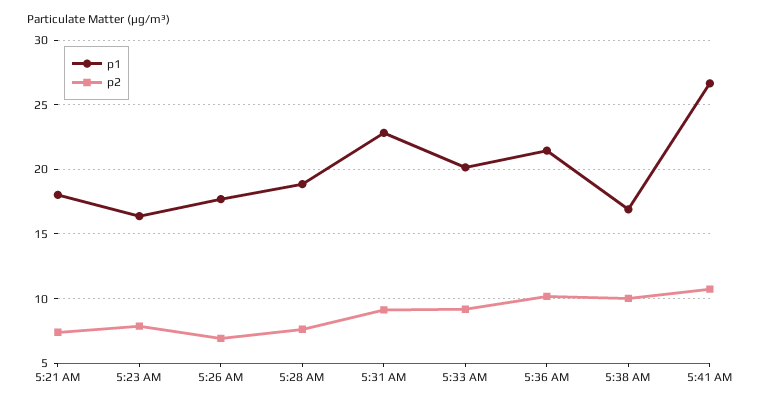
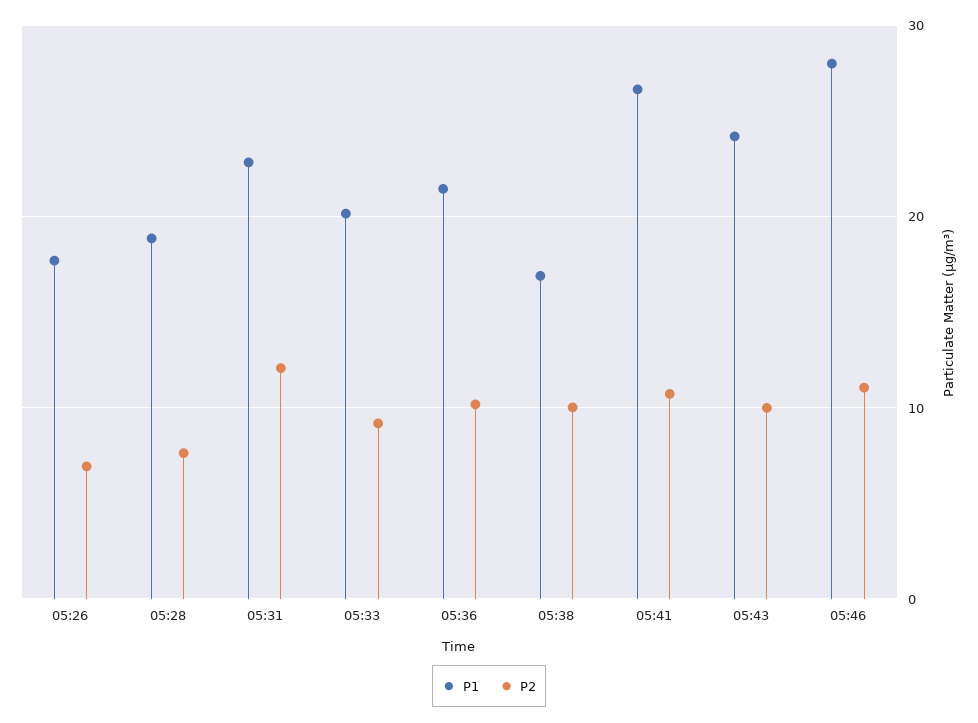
p1, 5:21 AM: 18 -> none
p2, 5:21 AM: 7.5 -> none
p1, 5:23 AM: 16.5 -> none
p2, 5:23 AM: 8 -> none
p2, 5:31 AM: 9 -> 12
p1, 05:43: none -> 24
p2, 05:43: none -> 10
p1, 05:46: none -> 28
p2, 05:46: none -> 11

